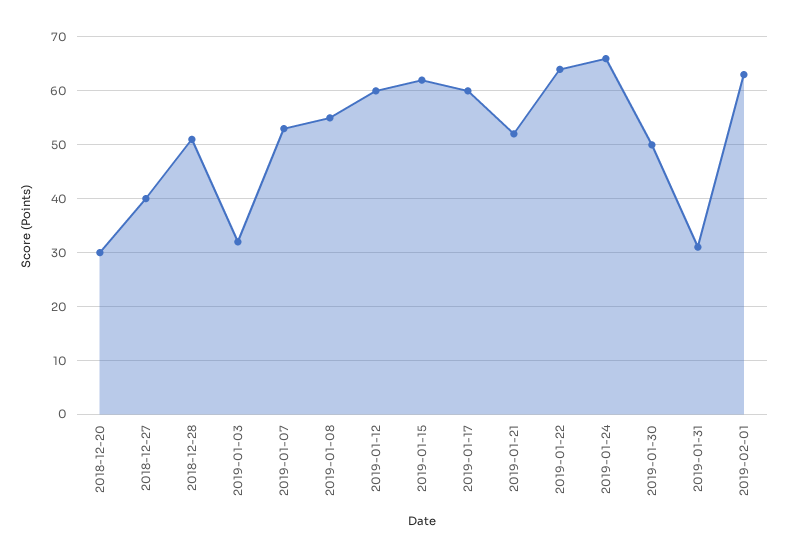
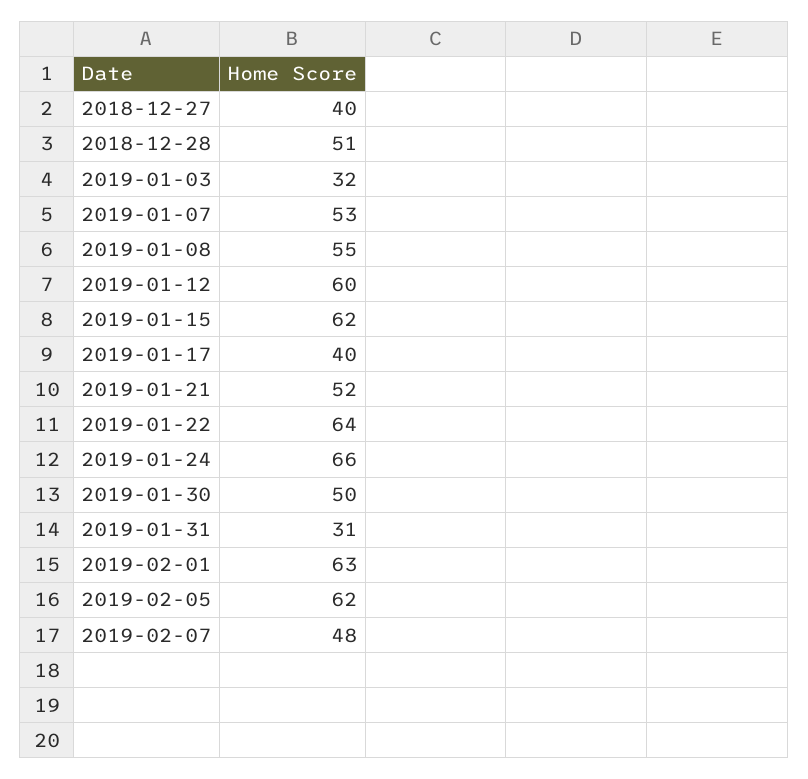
2018-12-20: 30 -> none
2019-01-17: 60 -> 40
2019-02-05: none -> 62
2019-02-07: none -> 48

